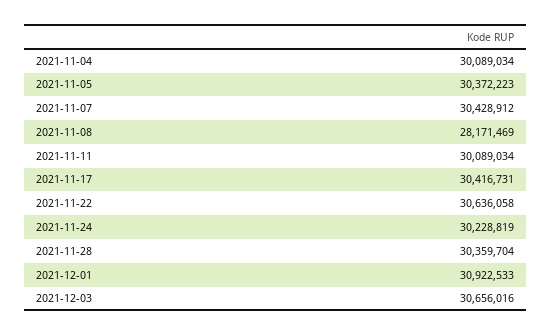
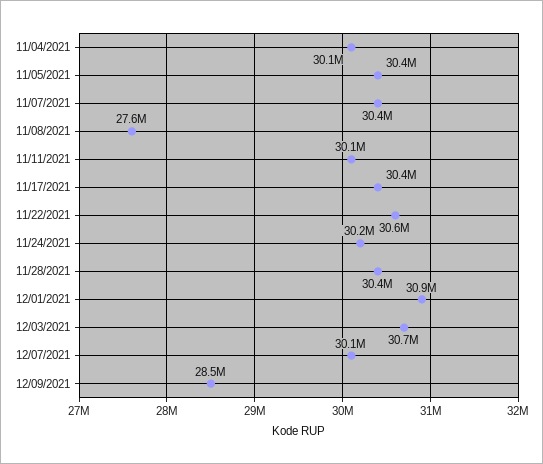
2021-11-08: 28171469 -> 27600000
12/07/2021: none -> 30100000
12/09/2021: none -> 28500000

